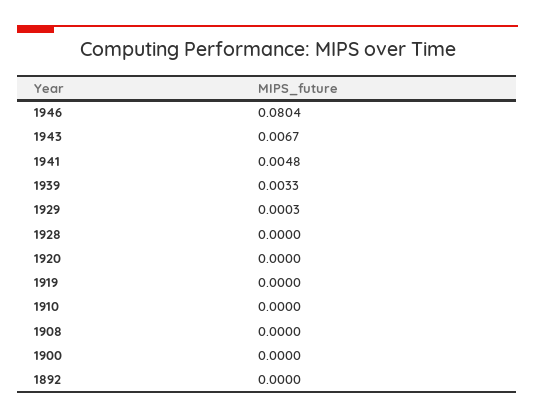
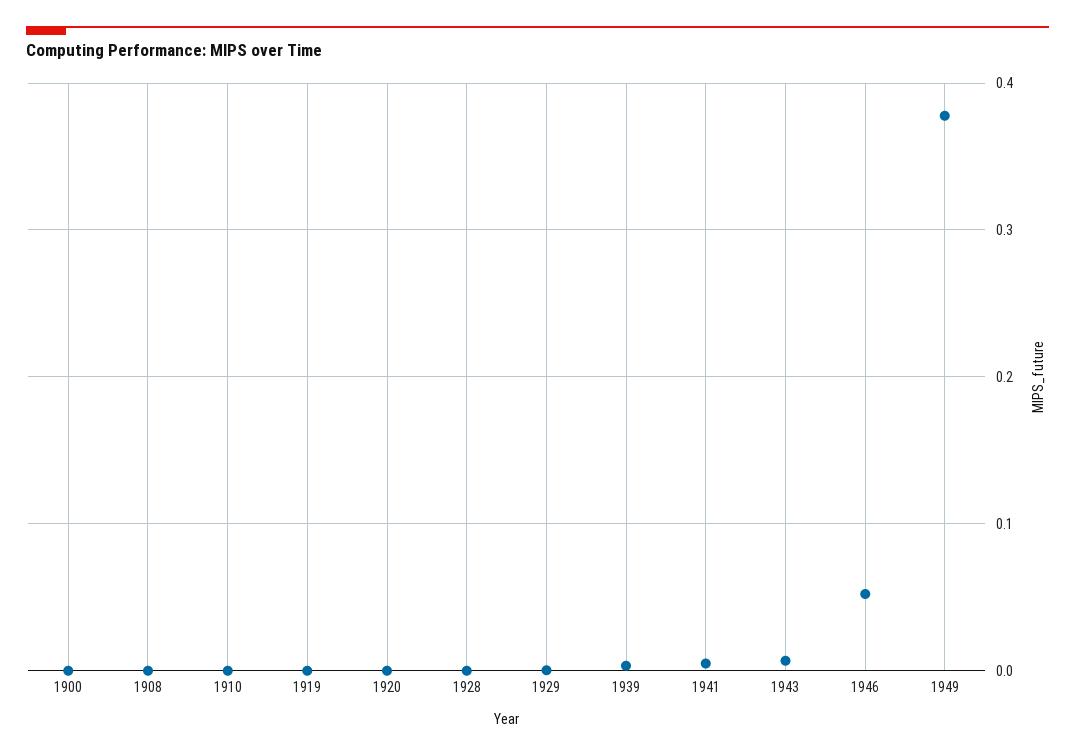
1946: 0.0804 -> 0.05
1892: 0 -> none
1949: none -> 0.38

